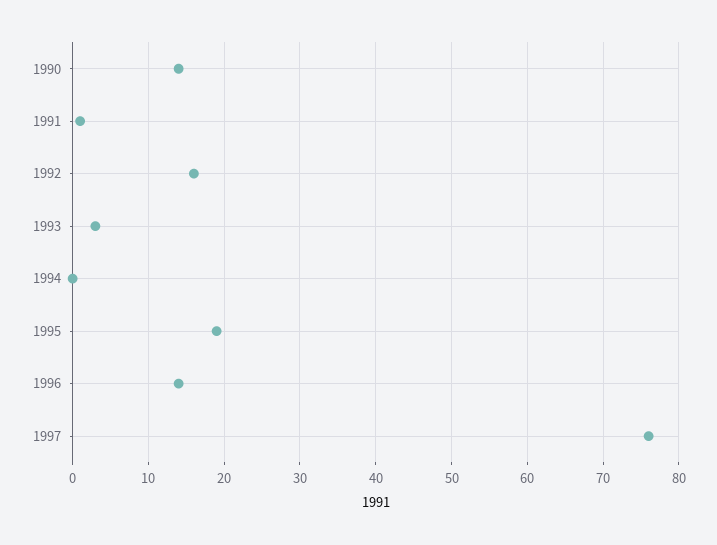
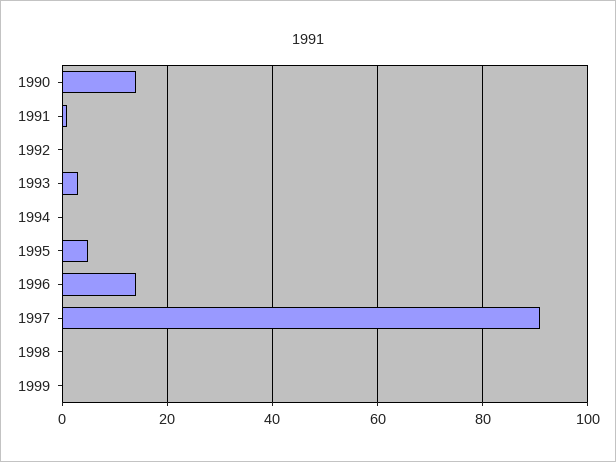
1992: 16 -> 0
1995: 19 -> 5
1997: 76 -> 90
1998: none -> 0
1999: none -> 0

